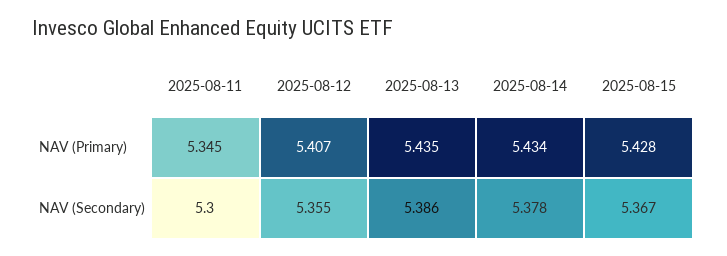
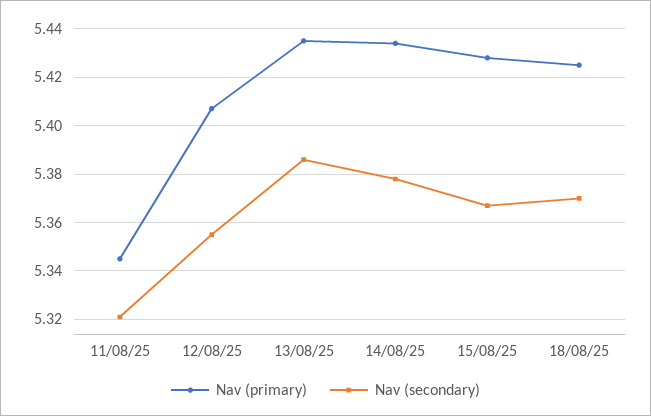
NAV (Secondary), 2025-08-11: 5.3 -> 5.32
NAV (Primary), 18/08/25: none -> 5.425
NAV (Secondary), 18/08/25: none -> 5.37

